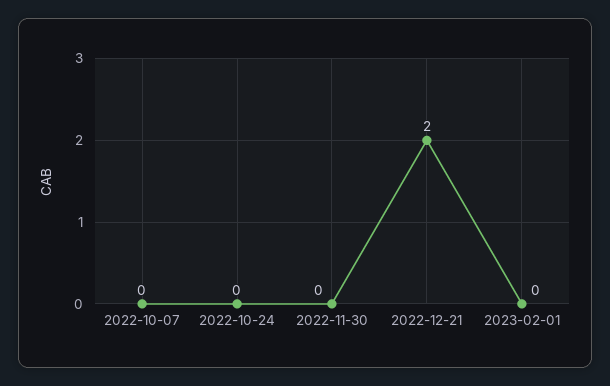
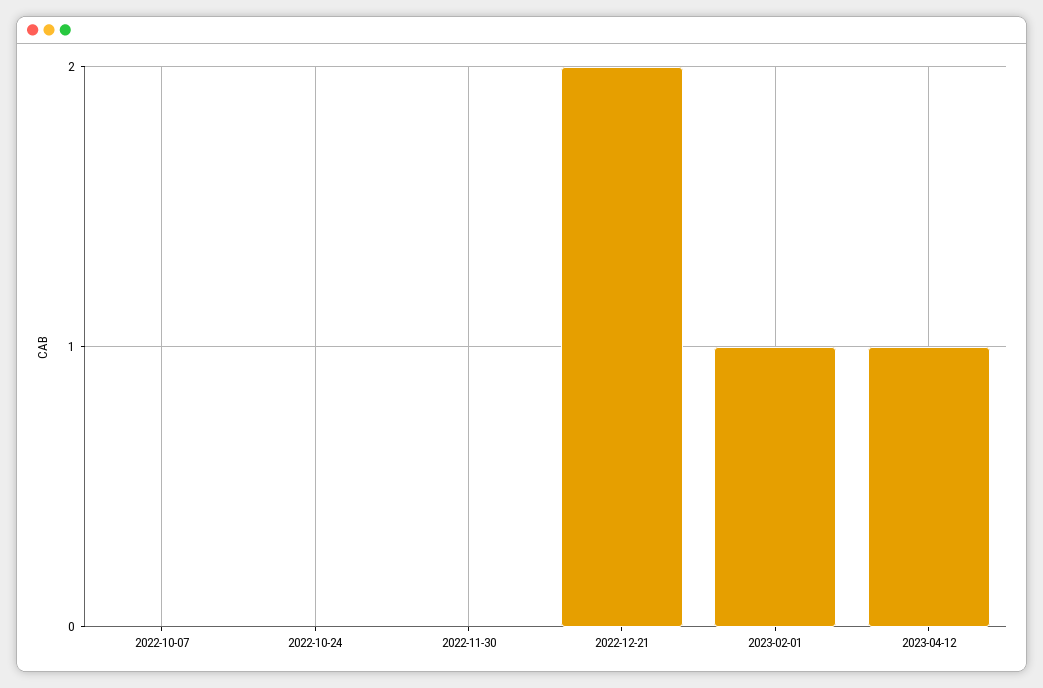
2023-02-01: 0 -> 1
2023-04-12: none -> 1

